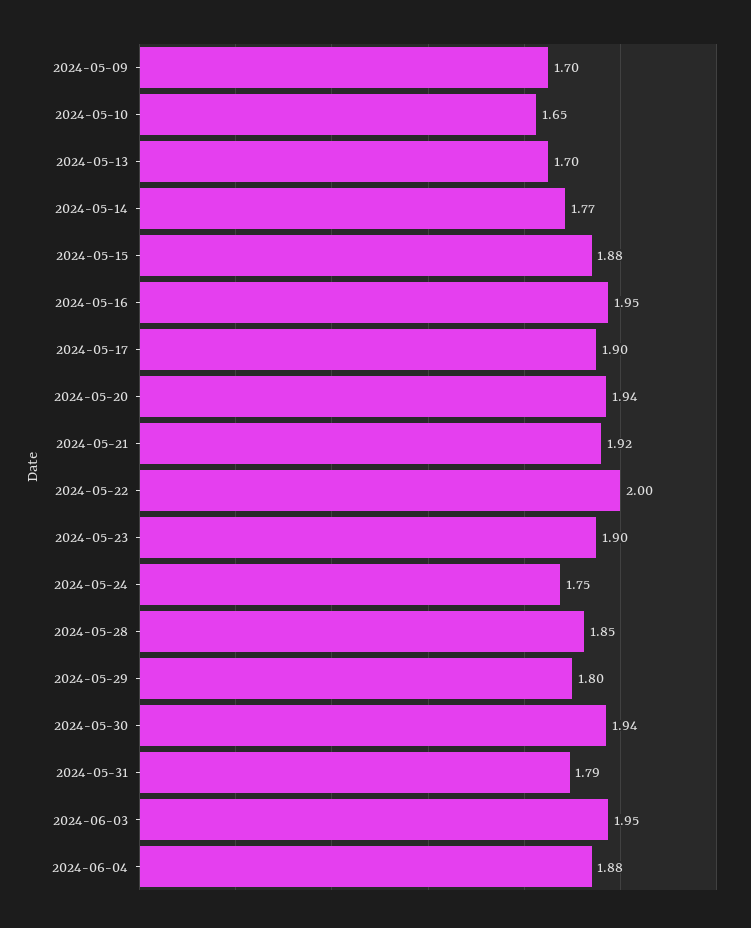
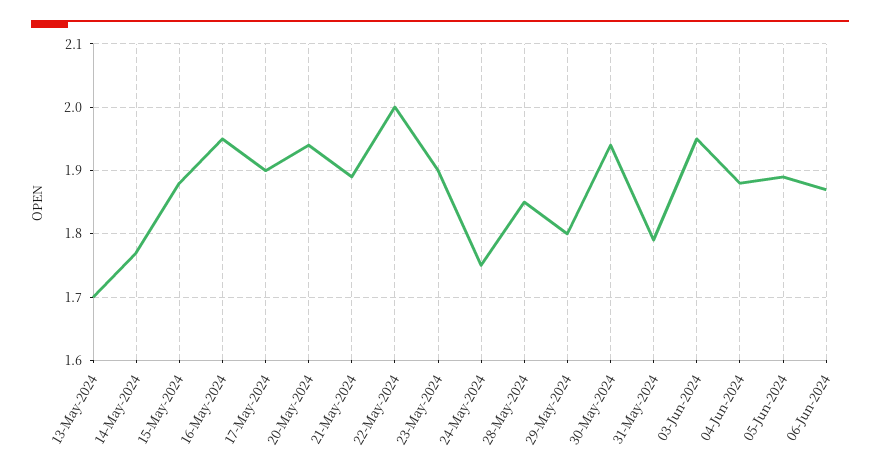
2024-05-09: 1.7 -> none
2024-05-10: 1.65 -> none
2024-05-21: 1.92 -> 1.89
05-Jun-2024: none -> 1.89
06-Jun-2024: none -> 1.87

